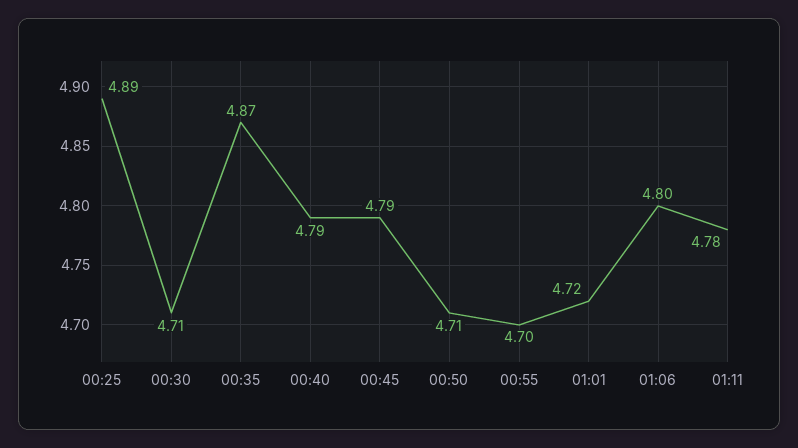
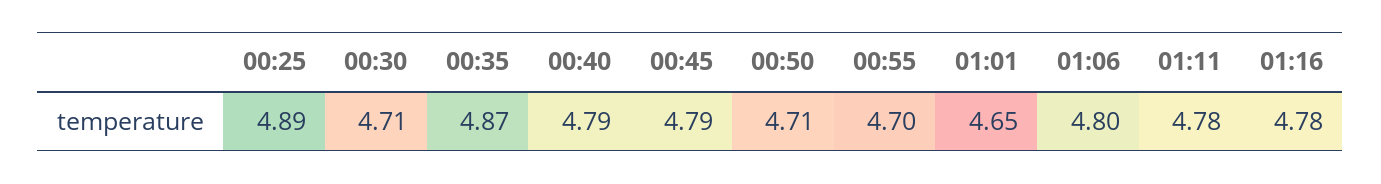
01:01: 4.72 -> 4.65
01:16: none -> 4.78

